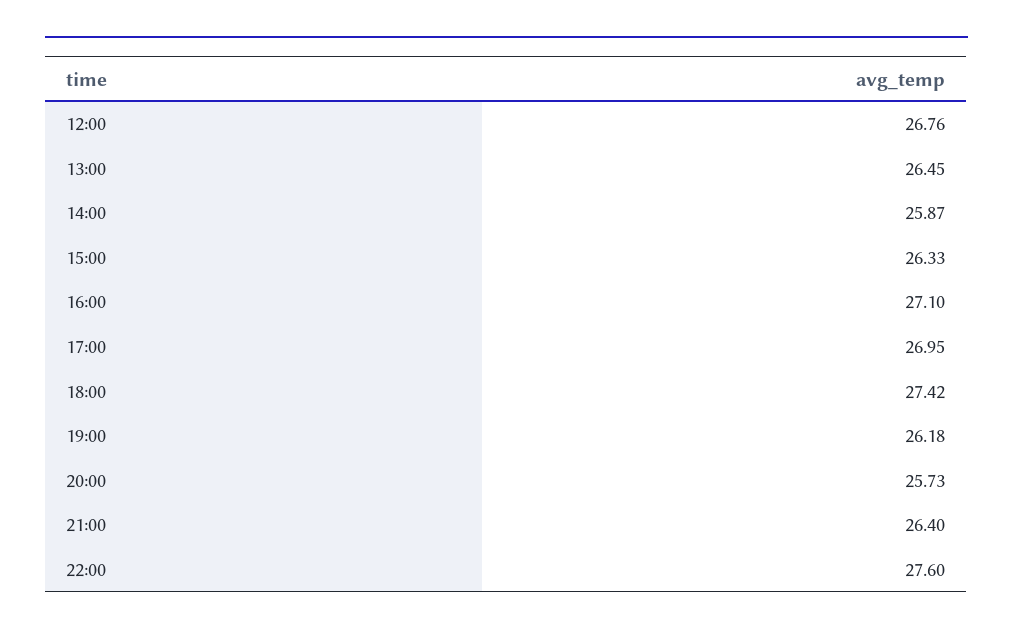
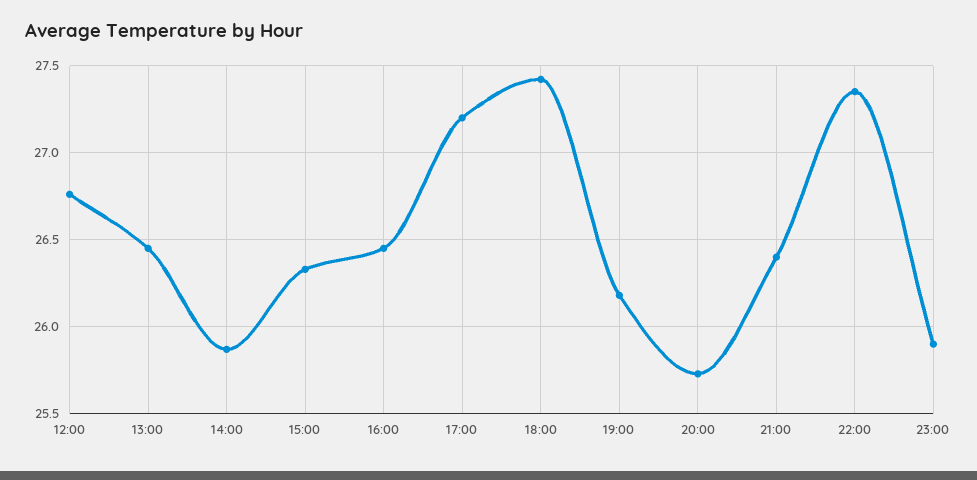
16:00: 27.1 -> 26.45
17:00: 26.95 -> 27.2
22:00: 27.6 -> 27.35
23:00: none -> 25.9

